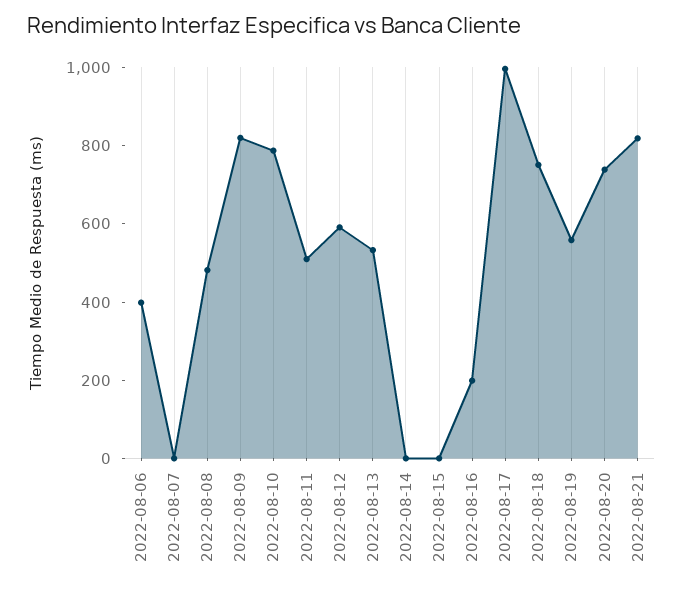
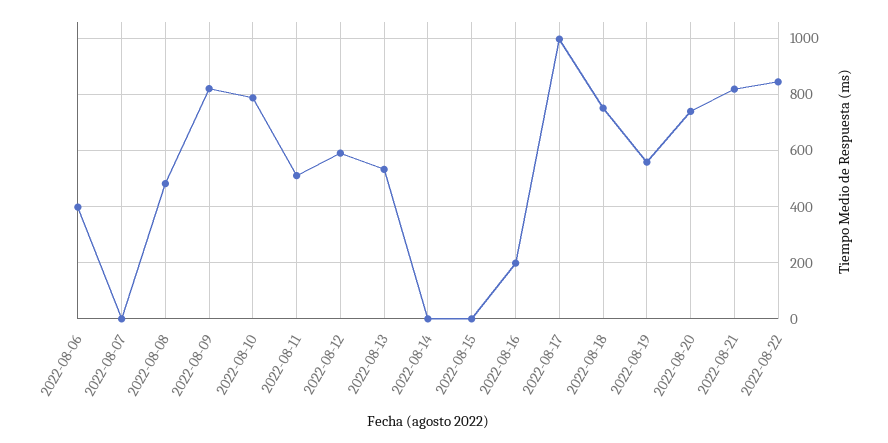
2022-08-22: none -> 850

